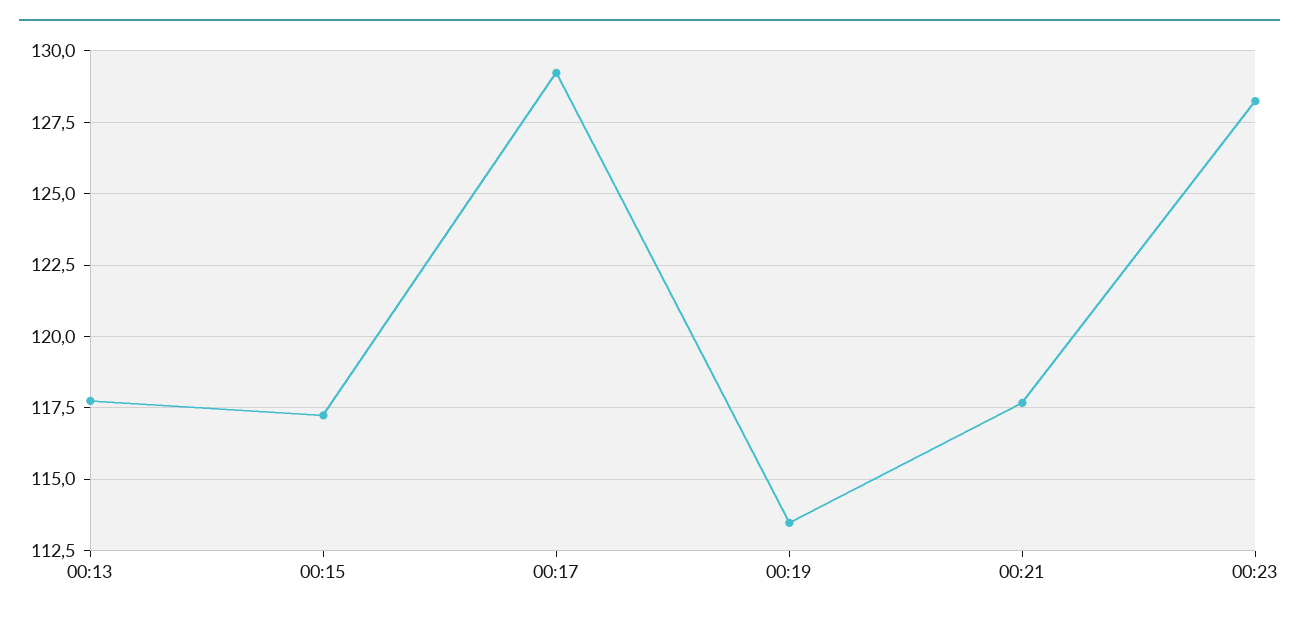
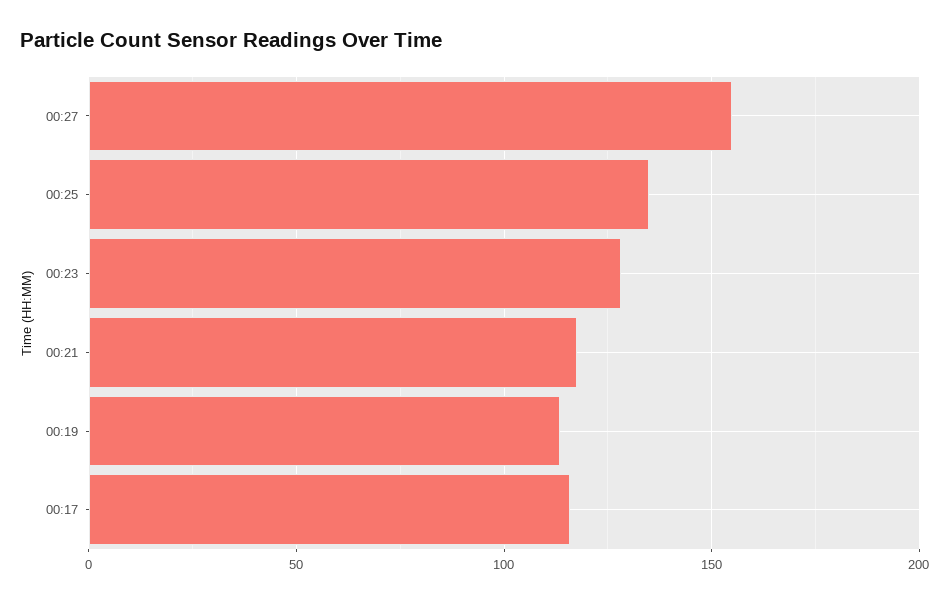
00:13: 117.75 -> none
00:15: 117.25 -> none
00:17: 129.25 -> 115
00:27: none -> 155
00:25: none -> 135

